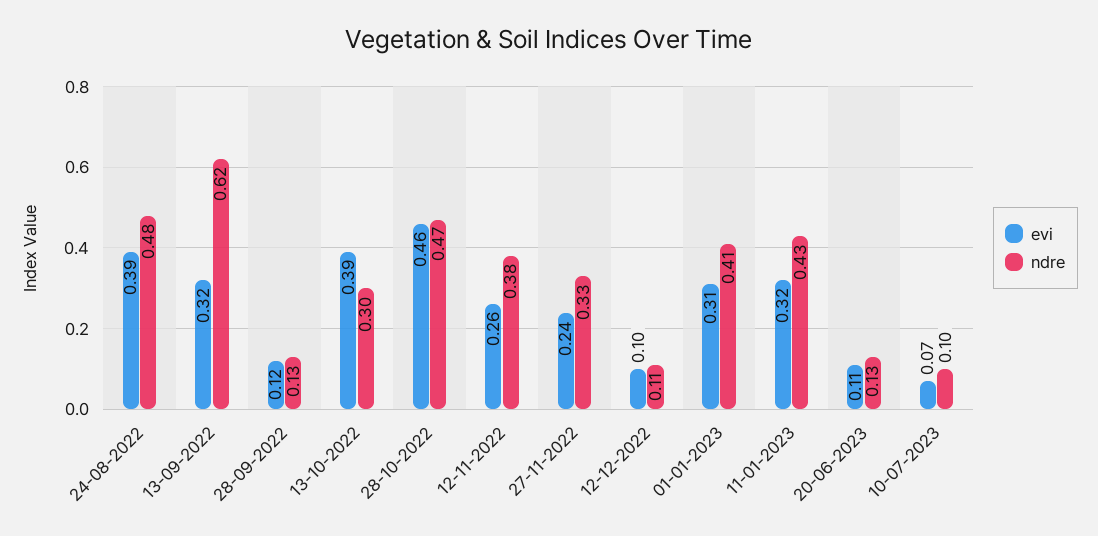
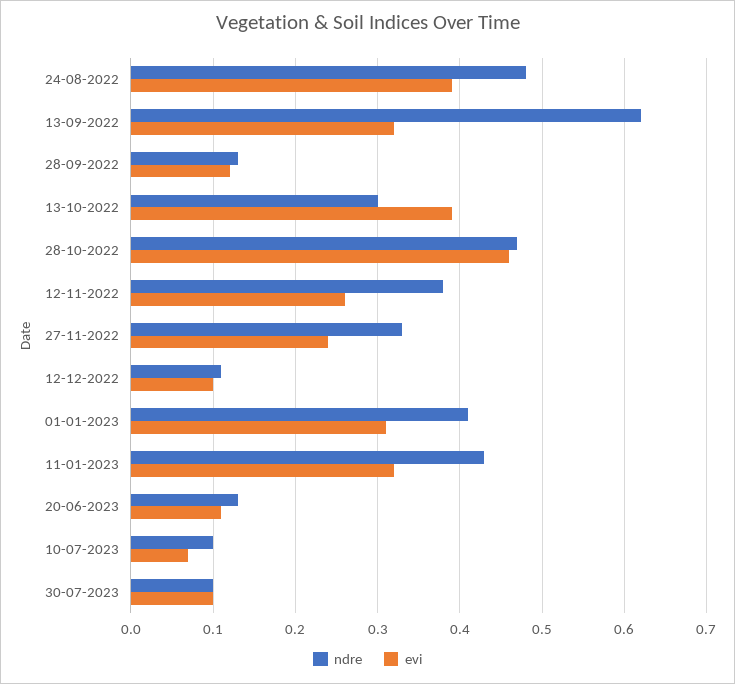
ndre, 30-07-2023: none -> 0.1
evi, 30-07-2023: none -> 0.1

